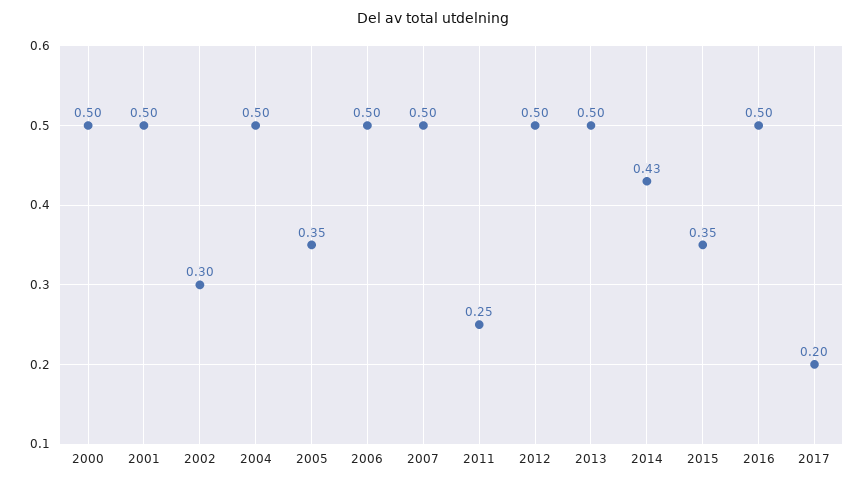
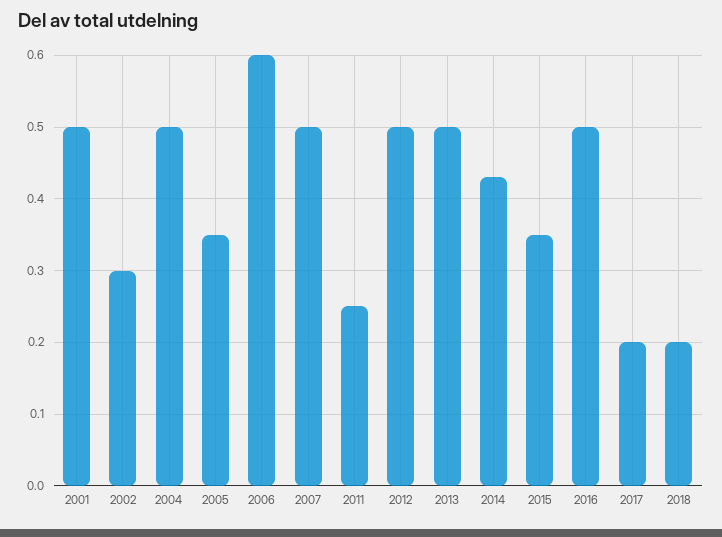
2000: 0.5 -> none
2006: 0.5 -> 0.6
2018: none -> 0.2

